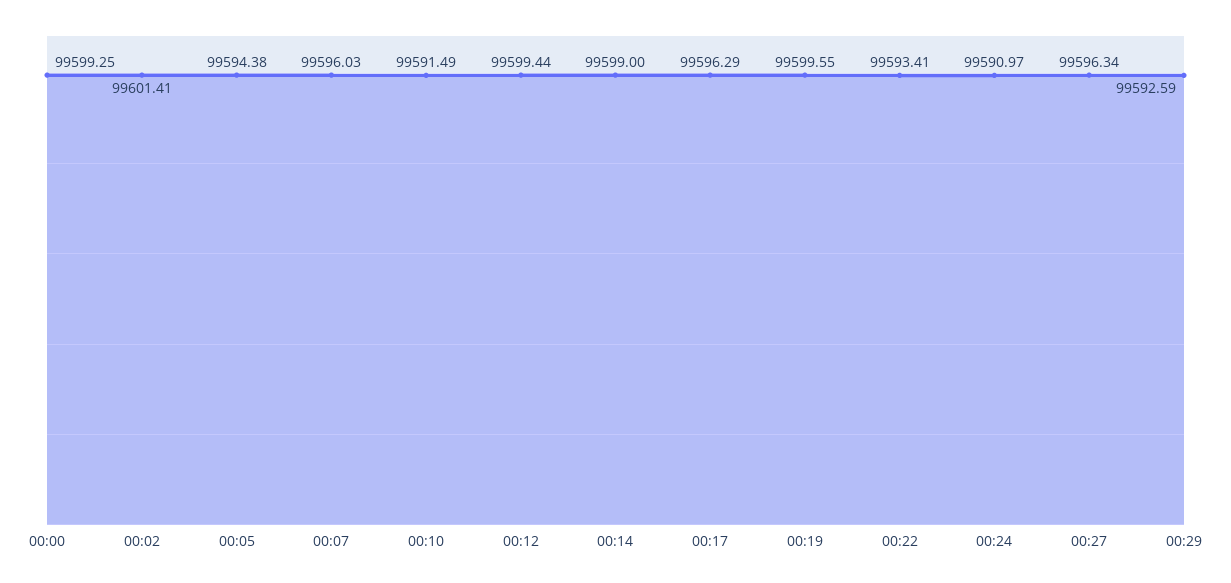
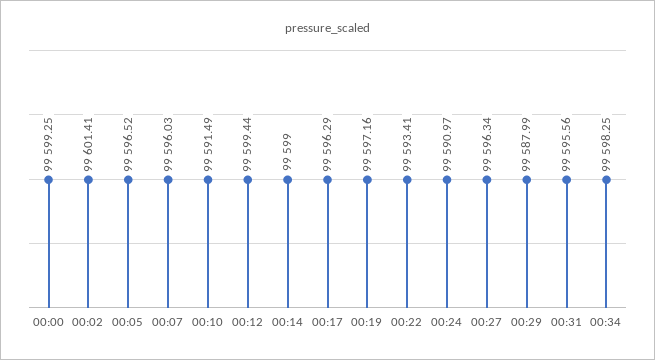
00:05: 99594.38 -> 99596.52
00:19: 99599.55 -> 99597.16
00:29: 99592.59 -> 99587.99
00:31: none -> 99595.56
00:34: none -> 99598.25

